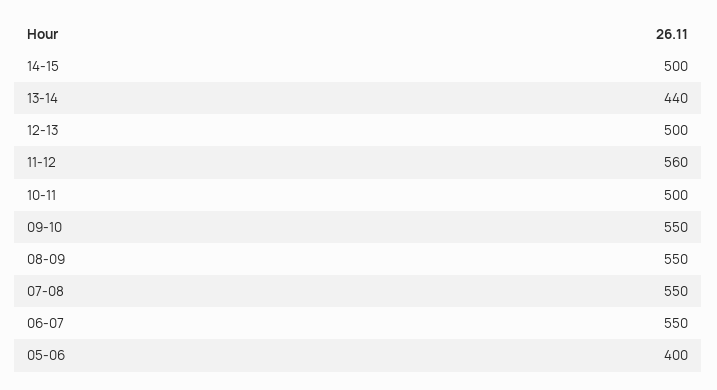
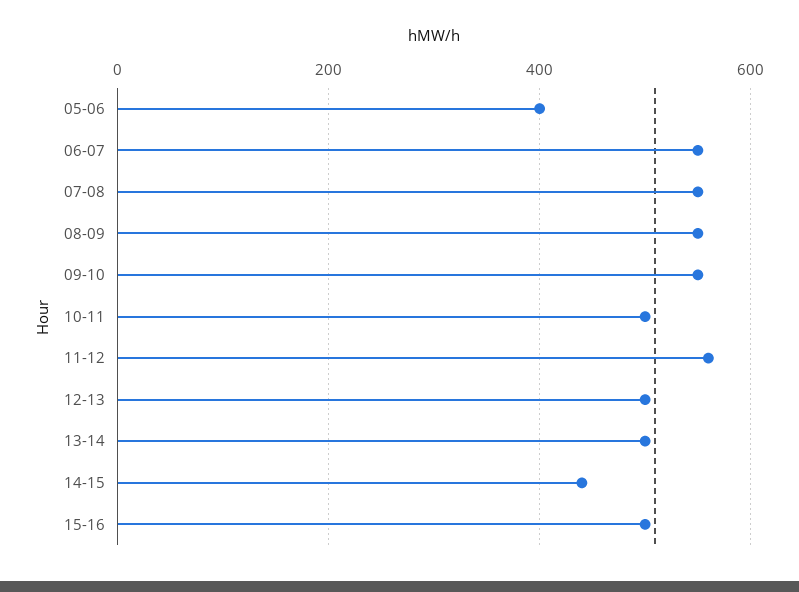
14-15: 500 -> 440
13-14: 440 -> 500
15-16: none -> 500

